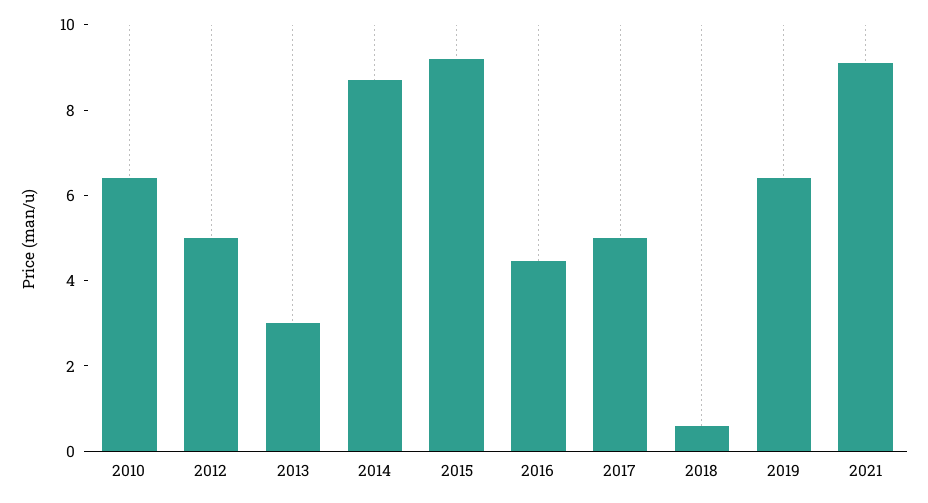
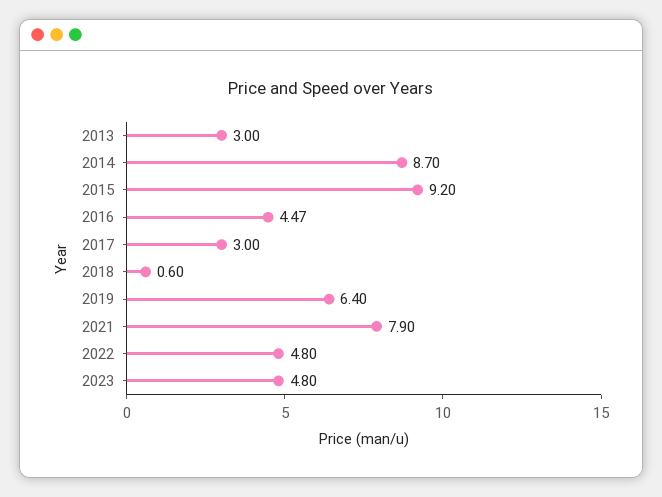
2010: 6.5 -> none
2012: 5 -> none
2017: 5 -> 3
2021: 9 -> 7.9
2022: none -> 4.8
2023: none -> 4.8

